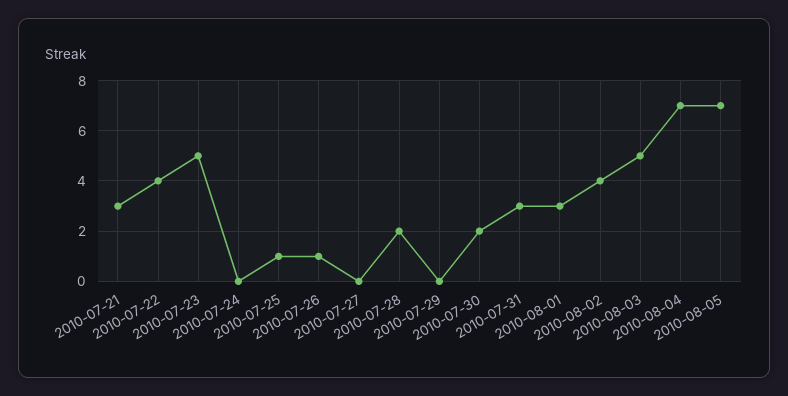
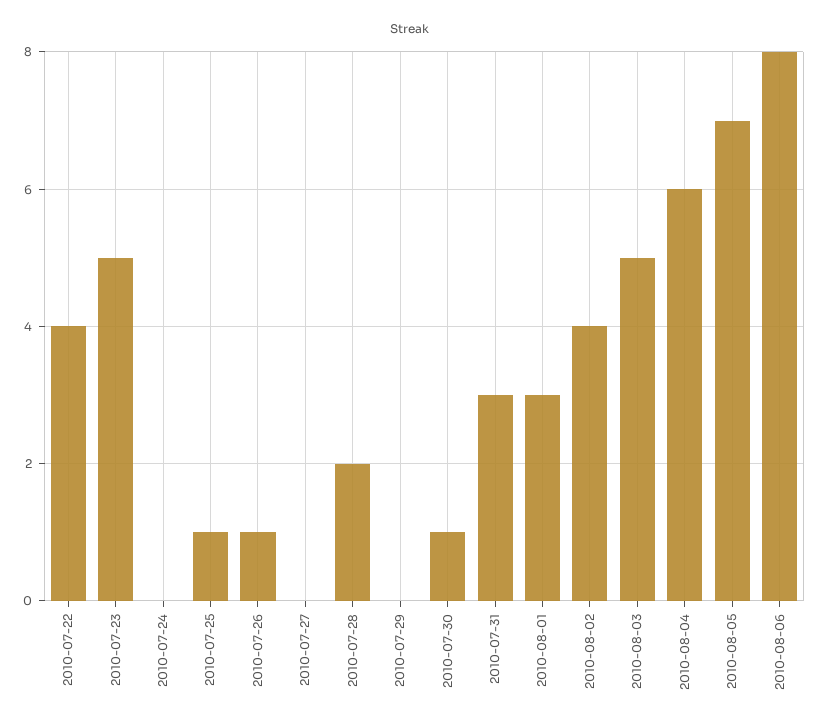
2010-07-21: 3 -> none
2010-07-30: 2 -> 1
2010-08-04: 7 -> 6
2010-08-06: none -> 8

